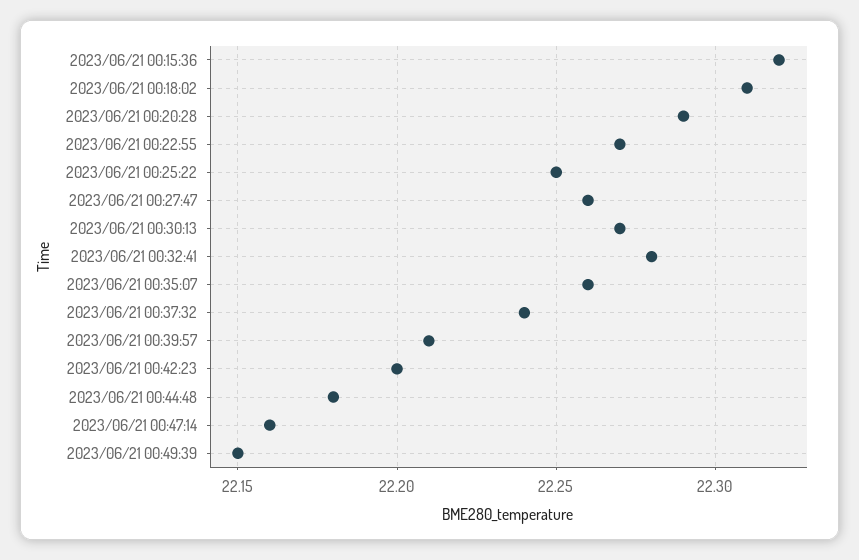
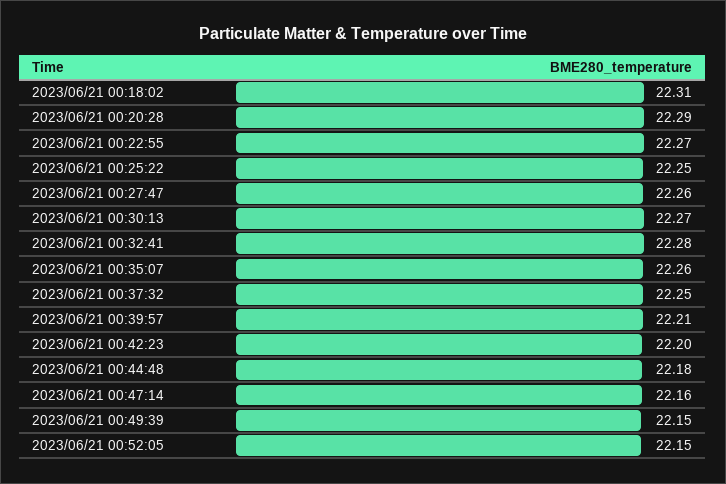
2023/06/21 00:15:36: 22.32 -> none
2023/06/21 00:37:32: 22.24 -> 22.25
2023/06/21 00:52:05: none -> 22.15

